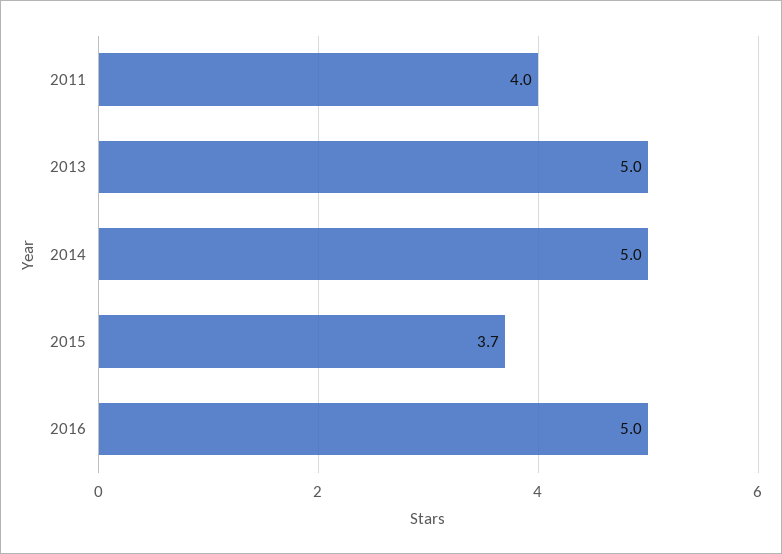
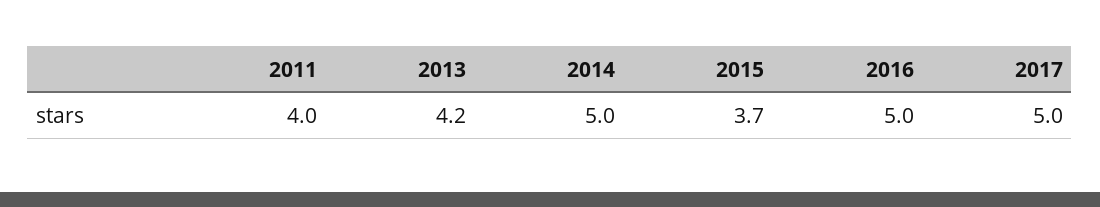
2013: 5 -> 4.2
2017: none -> 5

